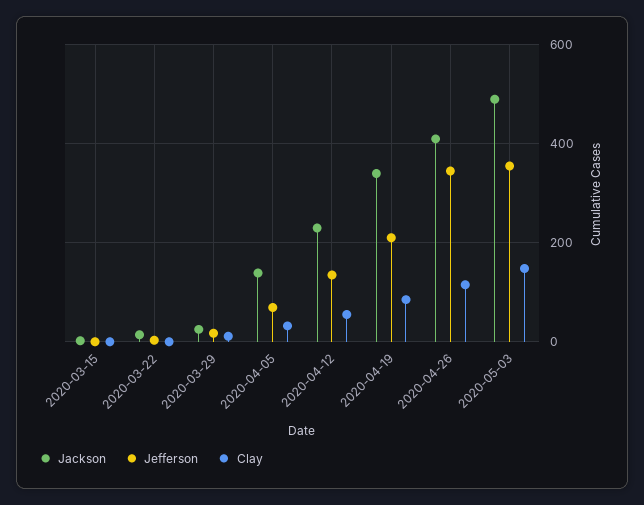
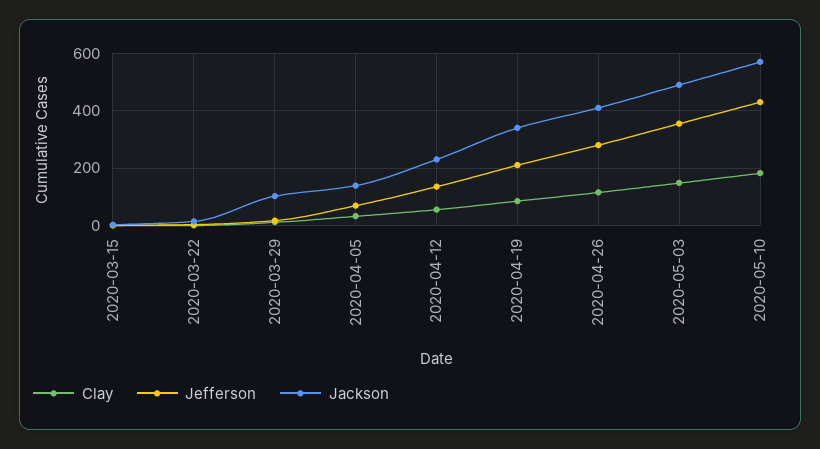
Jackson, 2020-03-29: 20 -> 100
Jefferson, 2020-04-26: 340 -> 275
Clay, 2020-05-10: none -> 175
Jefferson, 2020-05-10: none -> 425
Jackson, 2020-05-10: none -> 575

